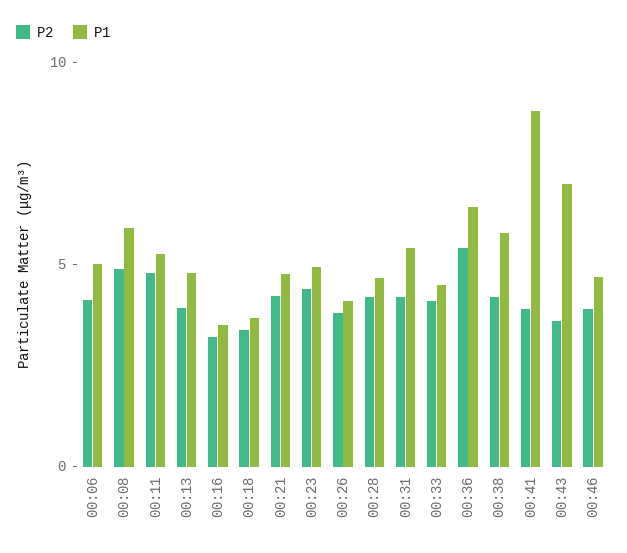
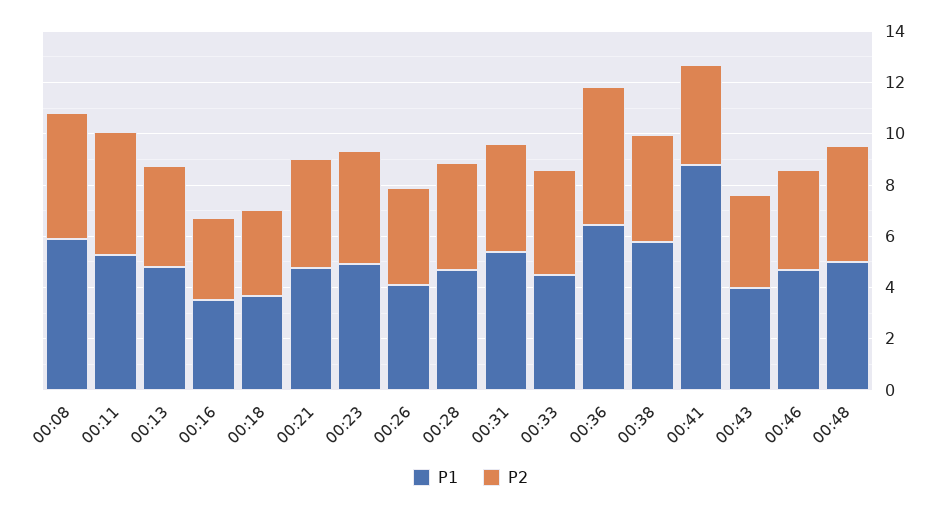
P2, 00:06: 4 -> none
P1, 00:06: 5 -> none
P1, 00:43: 7 -> 4
P1, 00:48: none -> 5
P2, 00:48: none -> 4.5

